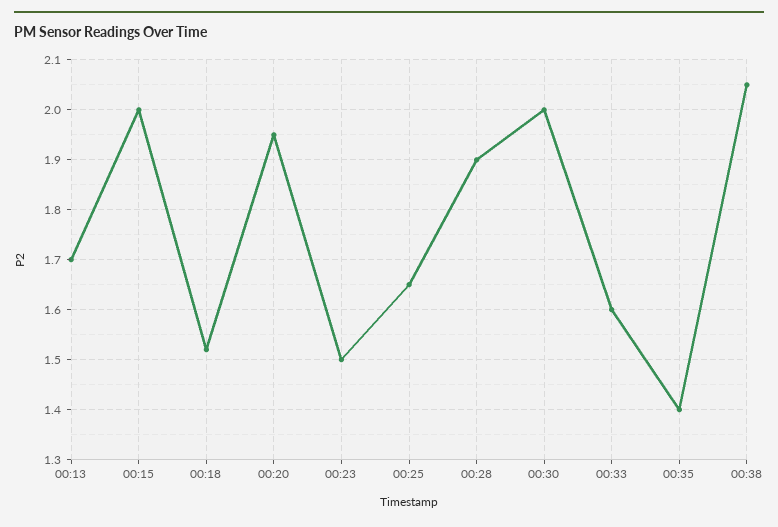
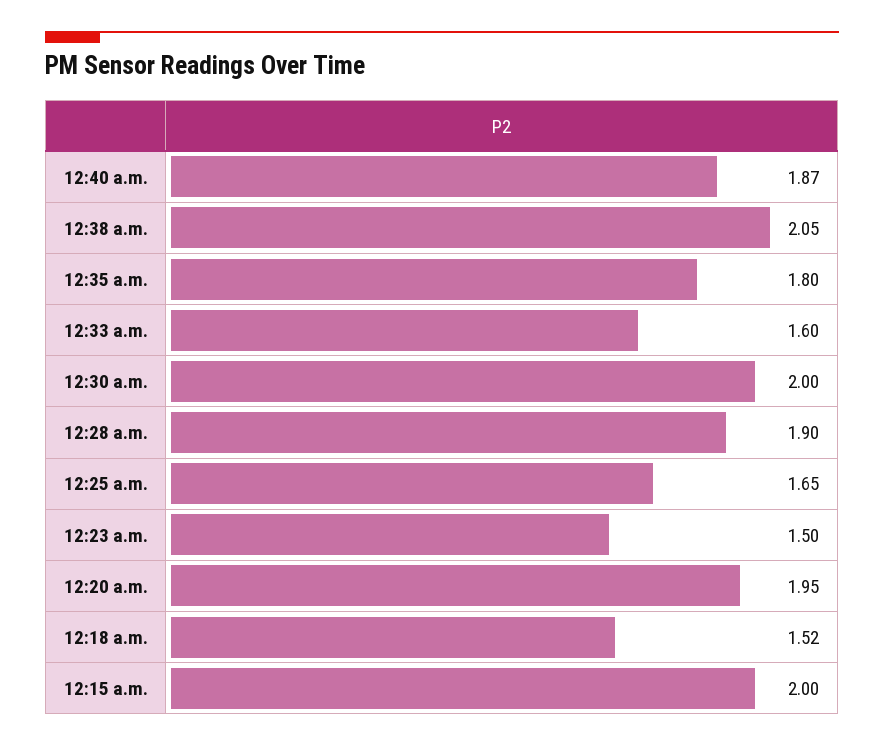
00:13: 1.7 -> none
00:35: 1.4 -> 1.8
12:40 a.m.: none -> 1.87

